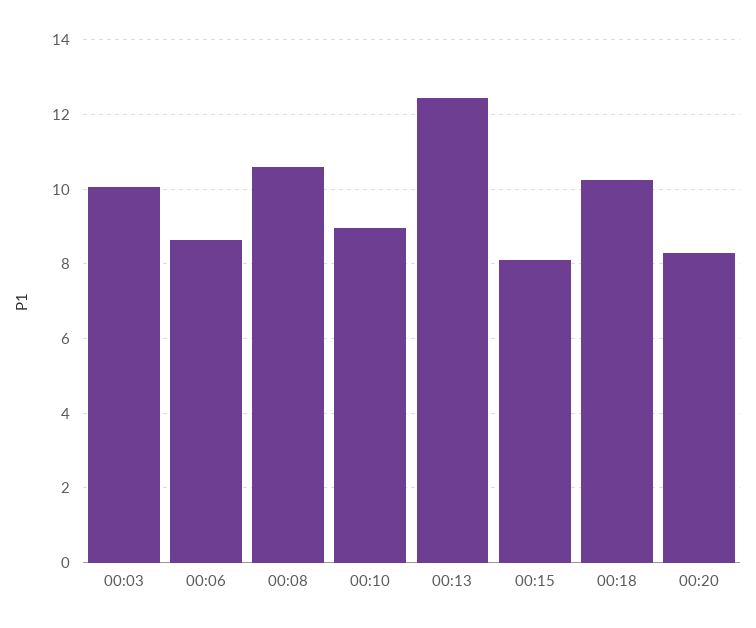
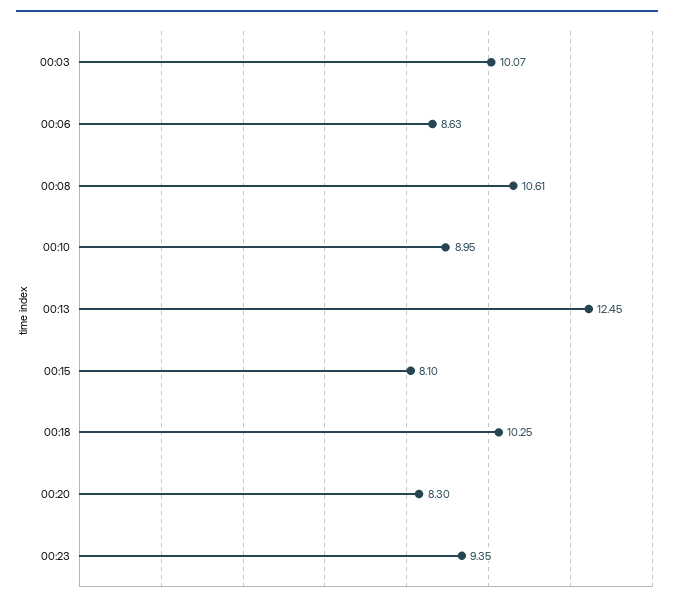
00:23: none -> 9.35

